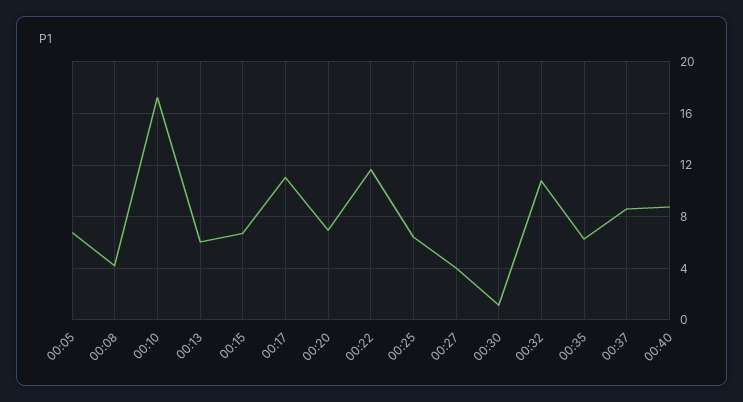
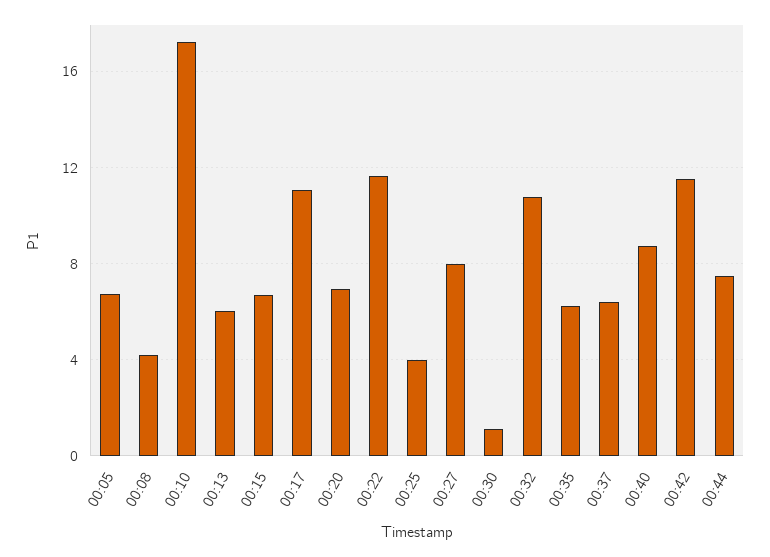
00:25: 6.5 -> 4
00:27: 4 -> 8
00:37: 8.5 -> 6.5
00:42: none -> 11.5
00:44: none -> 7.5

